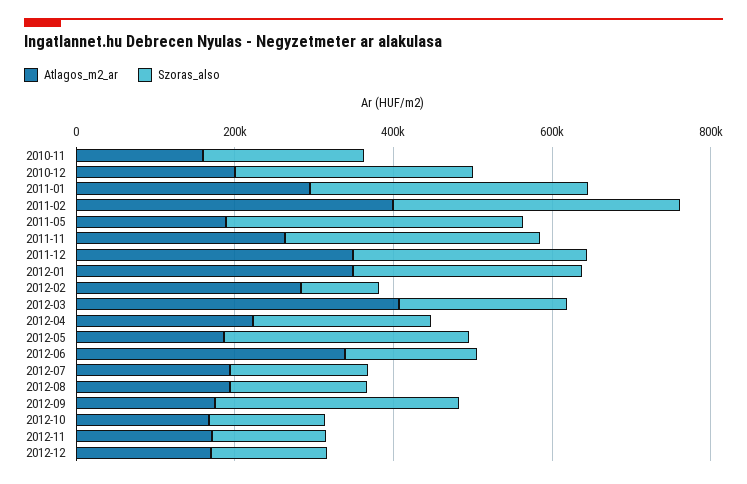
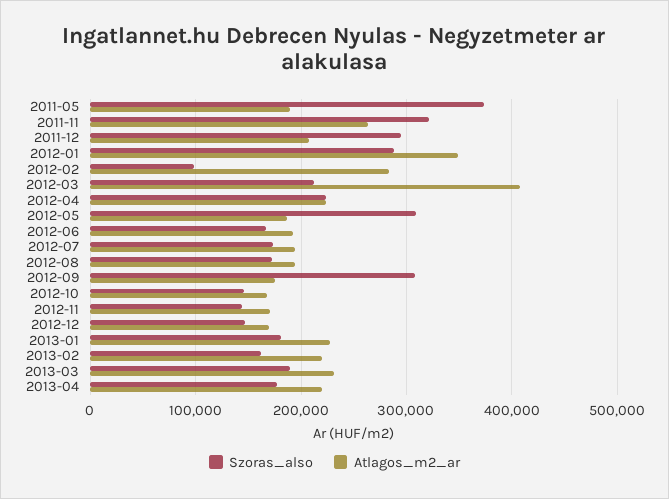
Atlagos_m2_ar, 2010-11: 150000 -> none
Szoras_also, 2010-11: 200000 -> none
Atlagos_m2_ar, 2010-12: 200000 -> none
Szoras_also, 2010-12: 300000 -> none
Atlagos_m2_ar, 2011-01: 300000 -> none
Szoras_also, 2011-01: 350000 -> none
Atlagos_m2_ar, 2011-02: 400000 -> none
Szoras_also, 2011-02: 350000 -> none
Atlagos_m2_ar, 2011-12: 350000 -> 210000
Atlagos_m2_ar, 2012-06: 350000 -> 190000
Szoras_also, 2013-01: none -> 180000
Atlagos_m2_ar, 2013-01: none -> 230000
Szoras_also, 2013-02: none -> 160000
Atlagos_m2_ar, 2013-02: none -> 220000
Szoras_also, 2013-03: none -> 190000
Atlagos_m2_ar, 2013-03: none -> 230000
Szoras_also, 2013-04: none -> 180000
Atlagos_m2_ar, 2013-04: none -> 220000

